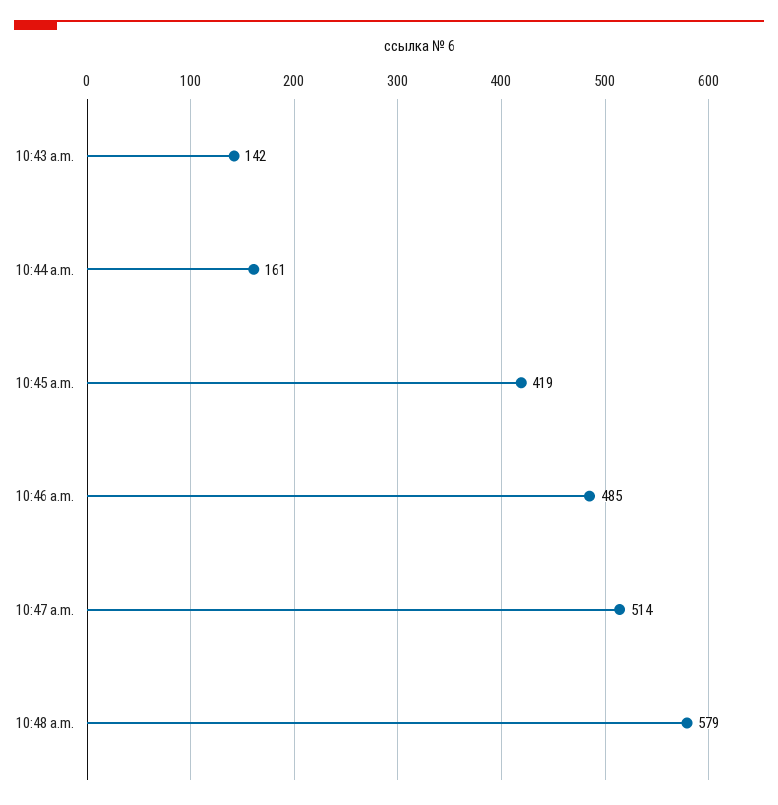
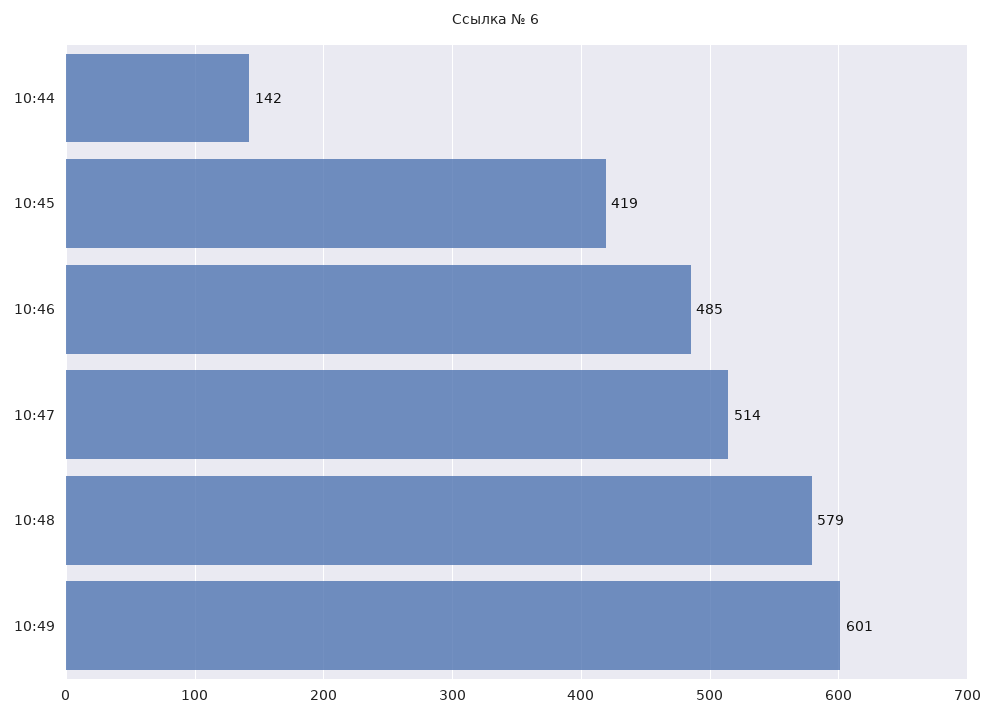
10:43 a.m.: 142 -> none
10:44 a.m.: 161 -> 142
10:49: none -> 601

